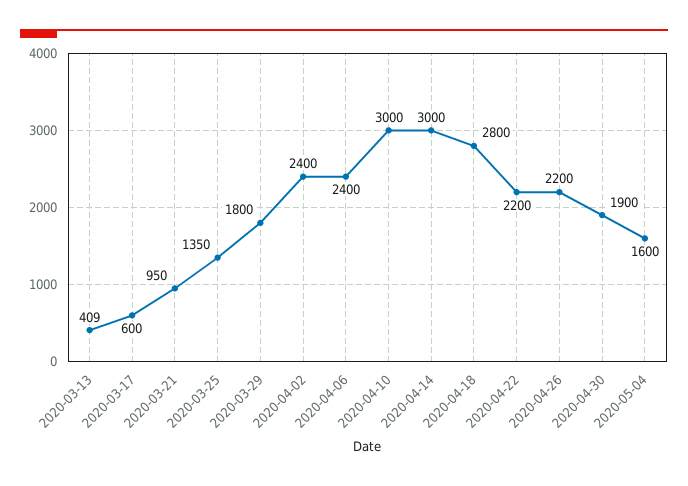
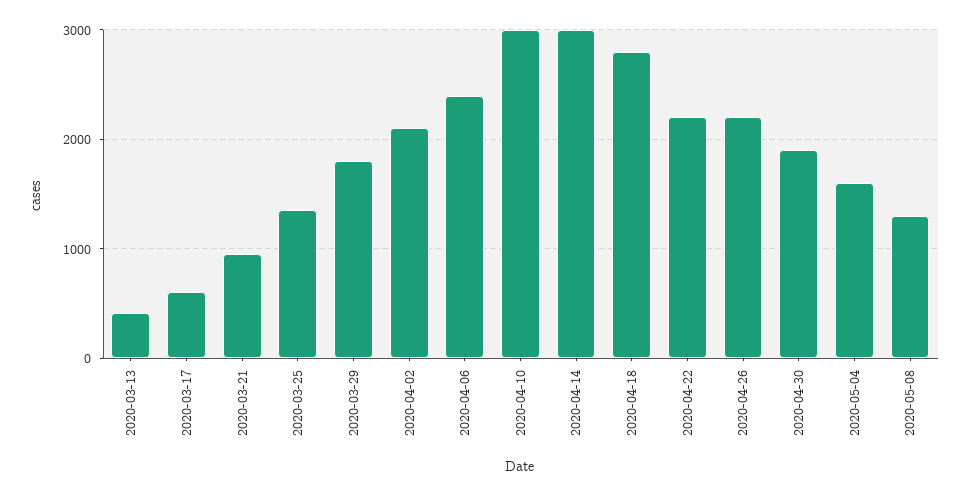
2020-04-02: 2400 -> 2100
2020-05-08: none -> 1300

